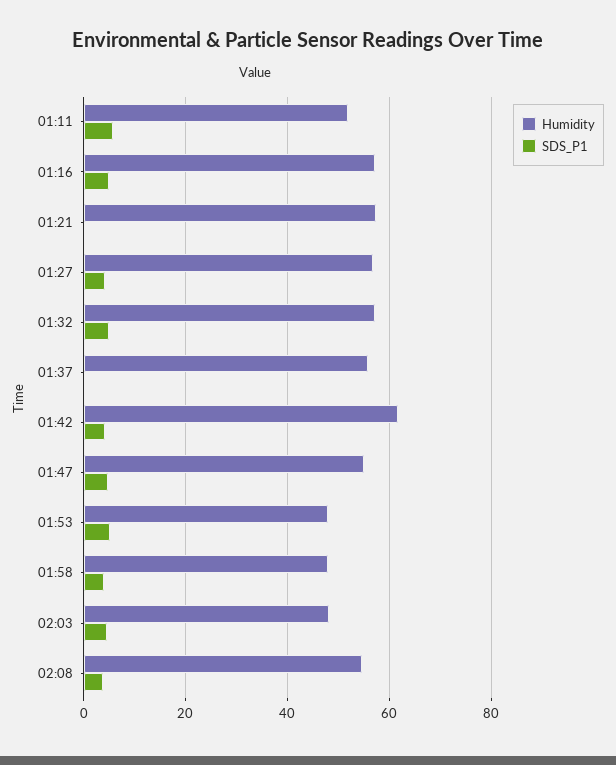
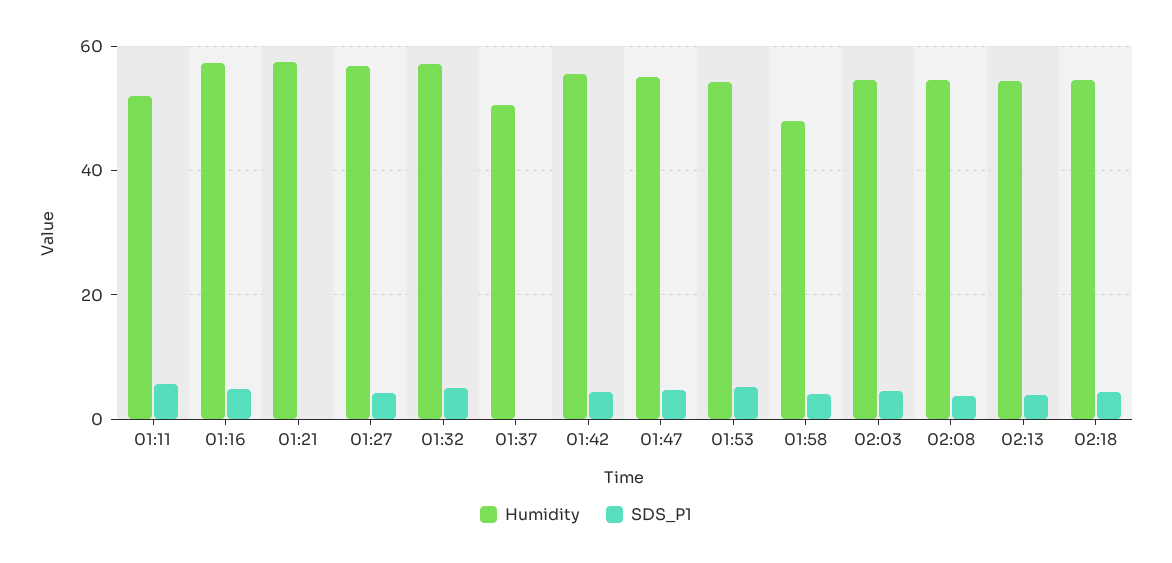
Humidity, 01:37: 56 -> 50
Humidity, 01:42: 62 -> 56
Humidity, 01:53: 48 -> 54
Humidity, 02:03: 48 -> 54
Humidity, 02:13: none -> 54
SDS_P1, 02:13: none -> 4
Humidity, 02:18: none -> 54
SDS_P1, 02:18: none -> 4

